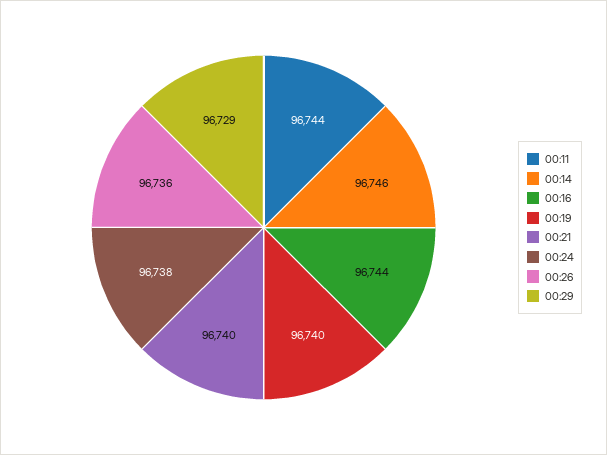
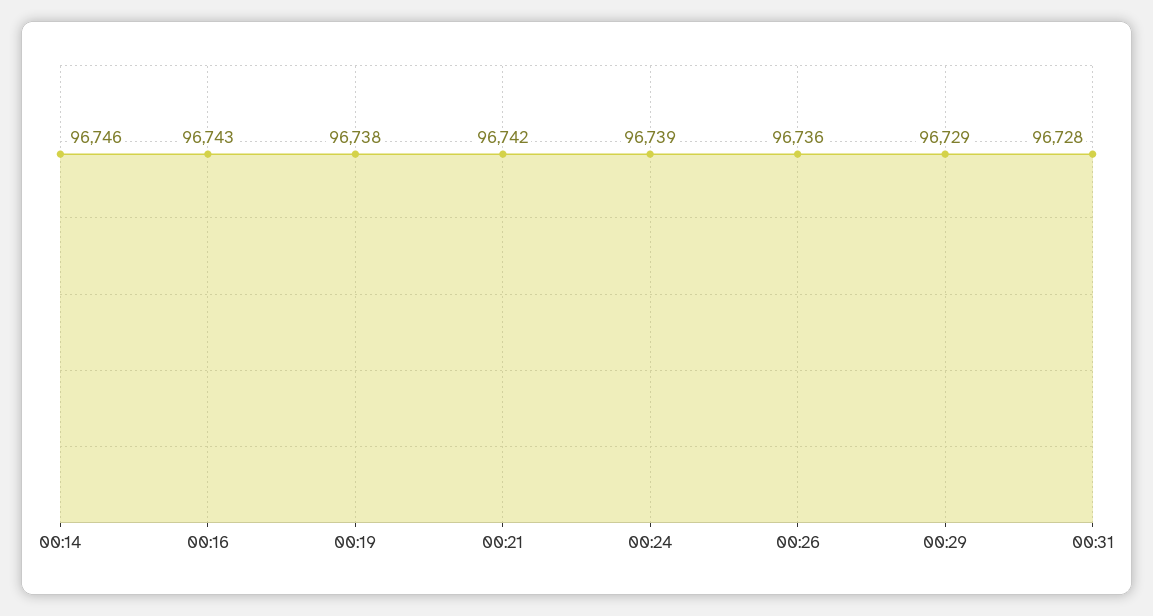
00:11: 96744 -> none
00:16: 96744 -> 96743
00:19: 96740 -> 96738
00:21: 96740 -> 96742
00:24: 96738 -> 96739
00:31: none -> 96728

